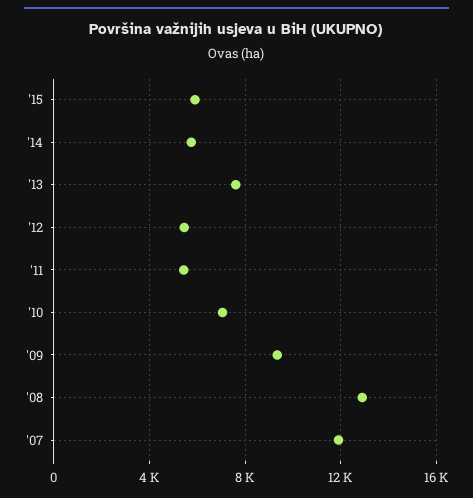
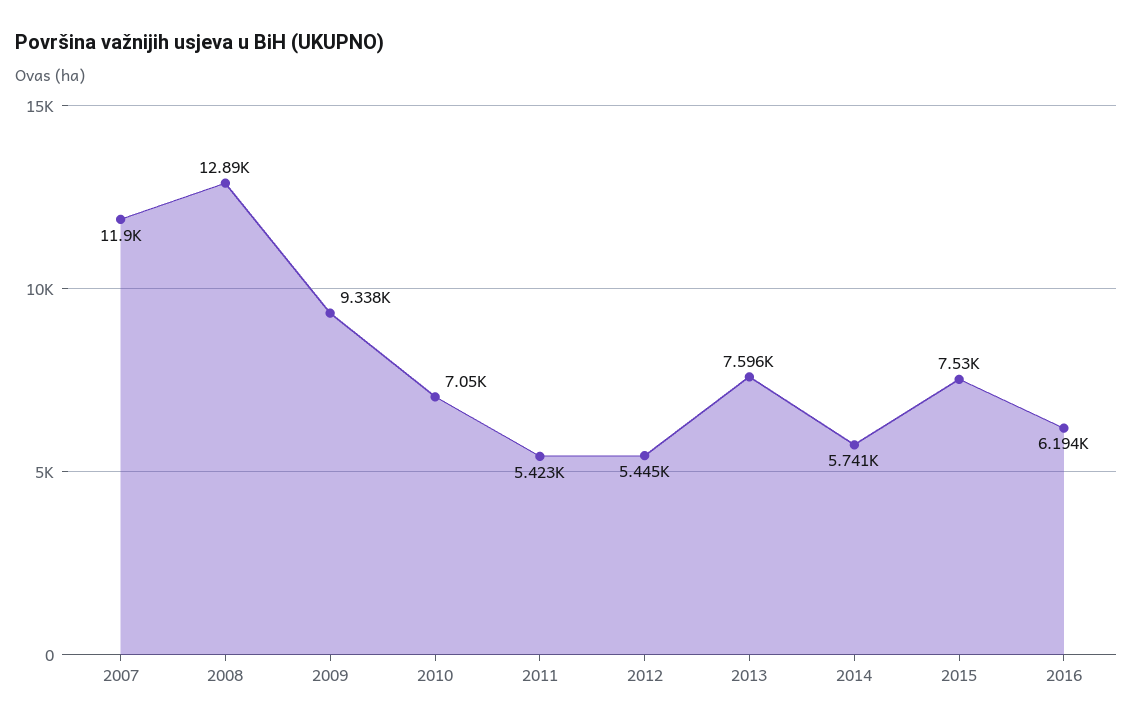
'15: 6000 -> 7530
2016: none -> 6194

